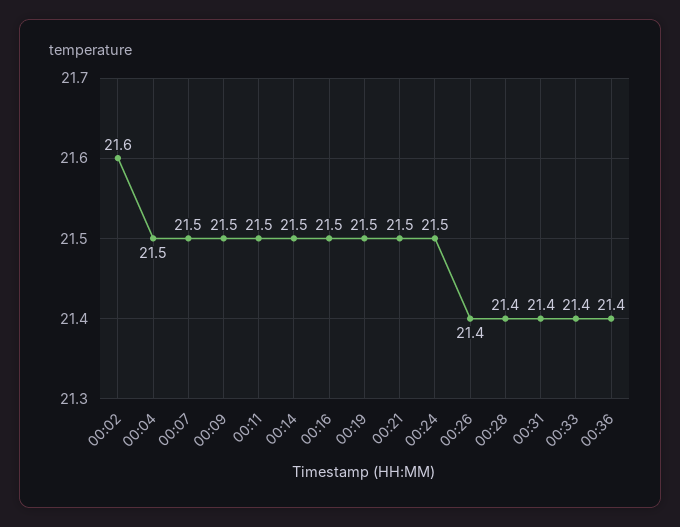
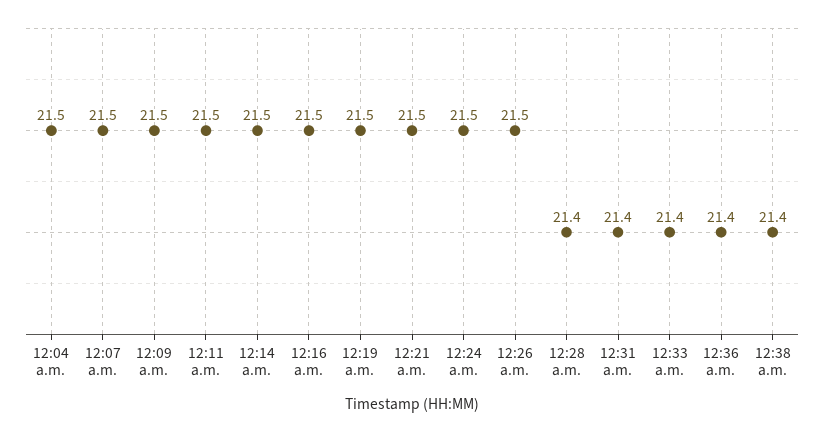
00:02: 21.6 -> none
00:26: 21.4 -> 21.5
12:38 a.m.: none -> 21.4

